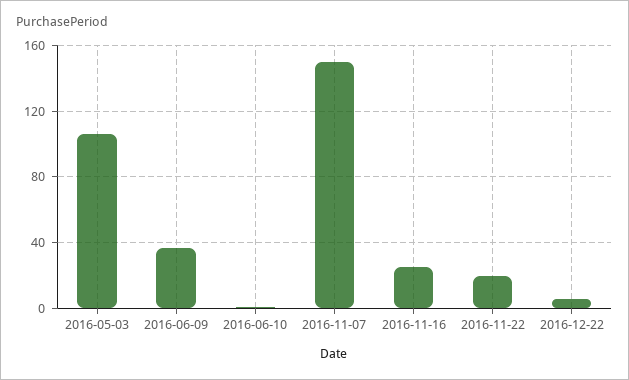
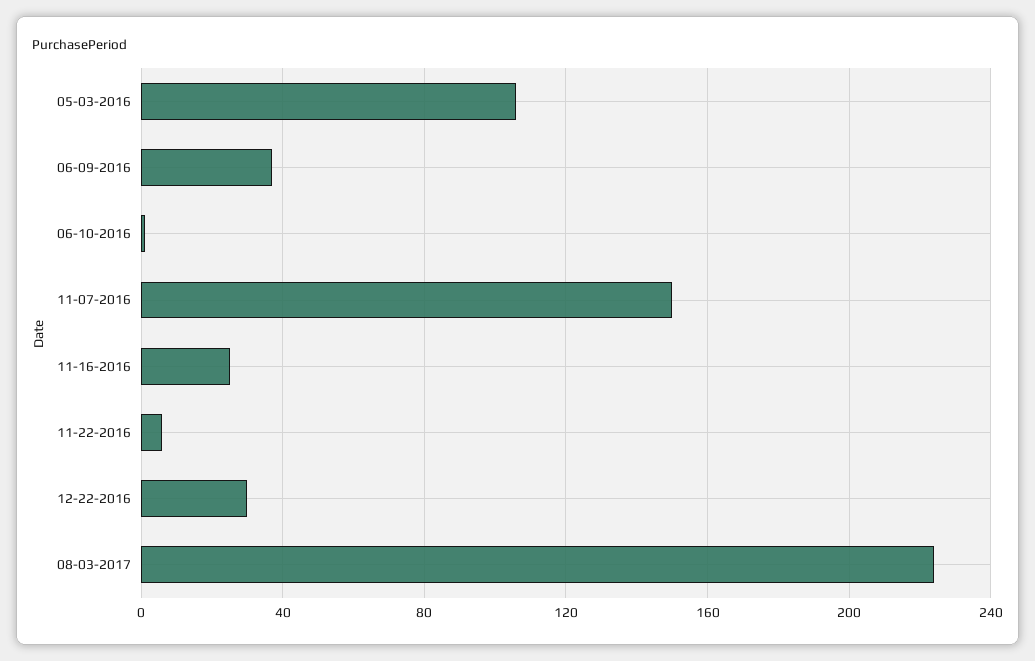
2016-11-22: 20 -> 5
2016-12-22: 5 -> 30
08-03-2017: none -> 225

